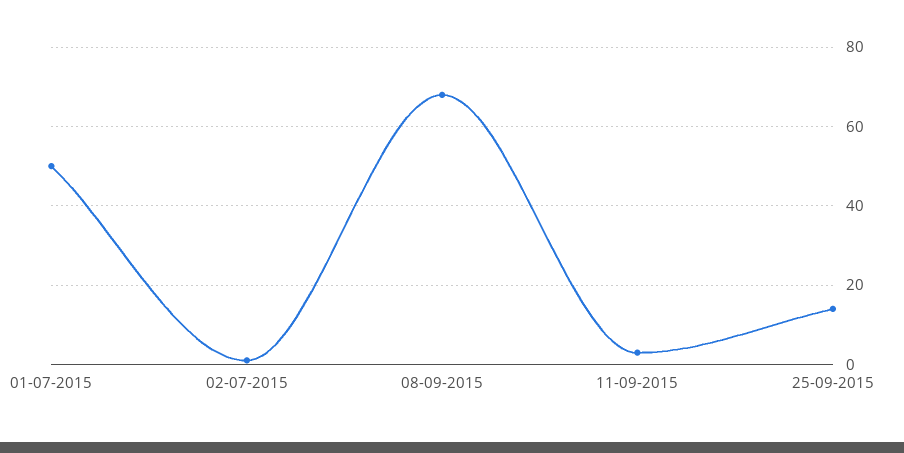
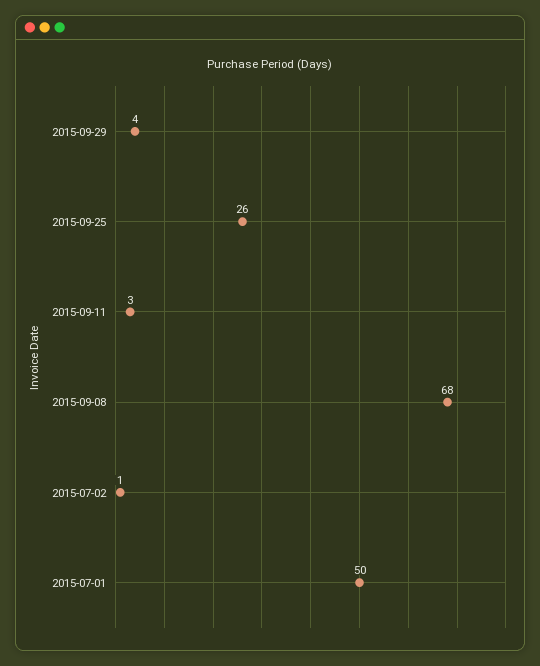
25-09-2015: 15 -> 26
2015-09-29: none -> 4

